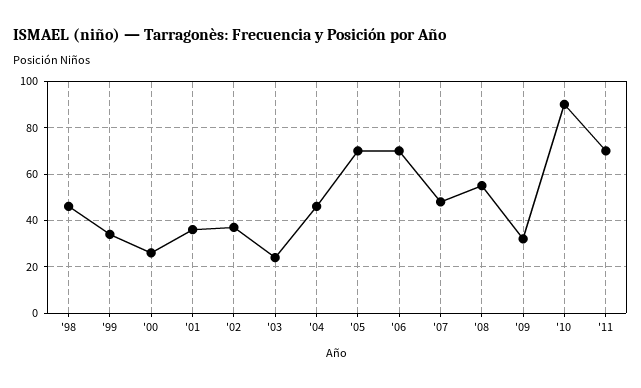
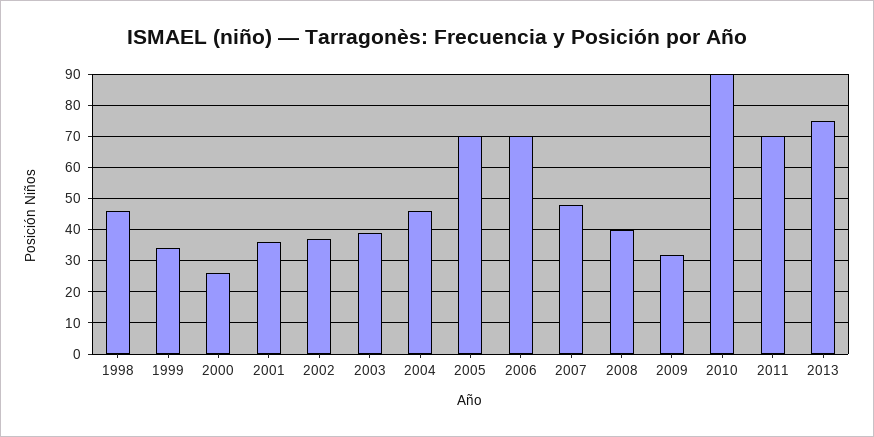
'03: 25 -> 40
'08: 55 -> 40
2013: none -> 75

